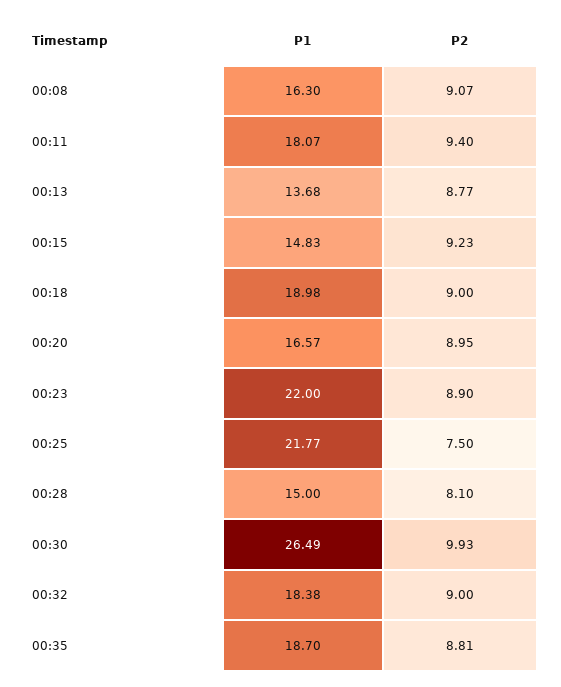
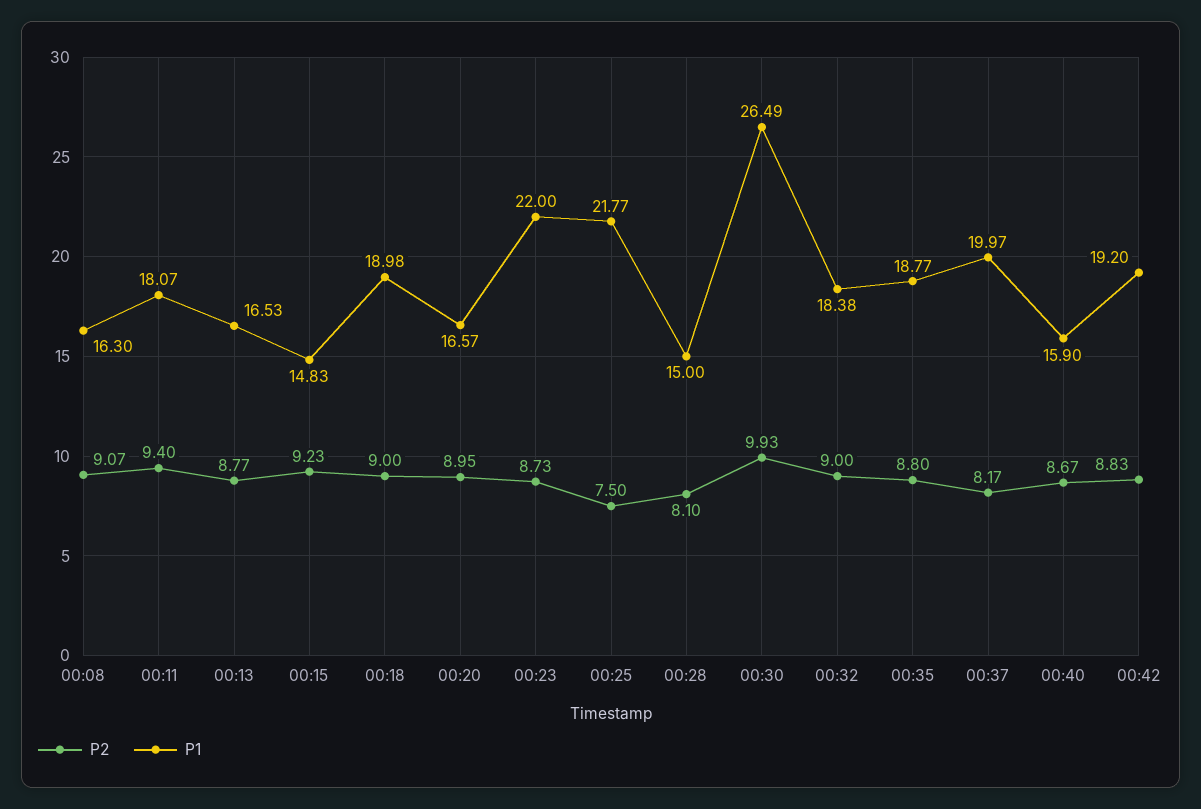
P1, 00:13: 13.68 -> 16.53
P2, 00:23: 8.9 -> 8.73
P1, 00:35: 18.7 -> 18.77
P2, 00:35: 8.81 -> 8.8
P2, 00:37: none -> 8.17
P1, 00:37: none -> 19.97
P2, 00:40: none -> 8.67
P1, 00:40: none -> 15.9
P2, 00:42: none -> 8.83
P1, 00:42: none -> 19.2

